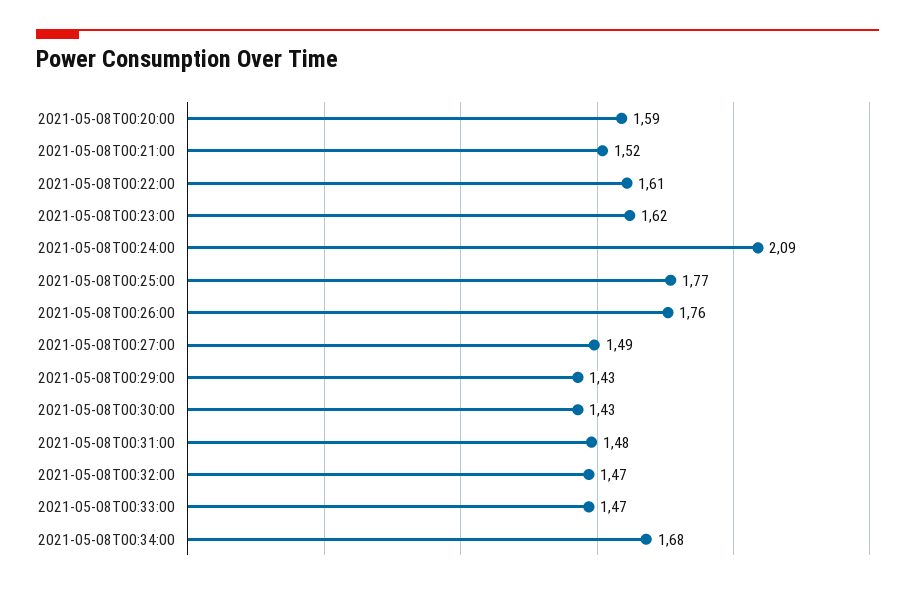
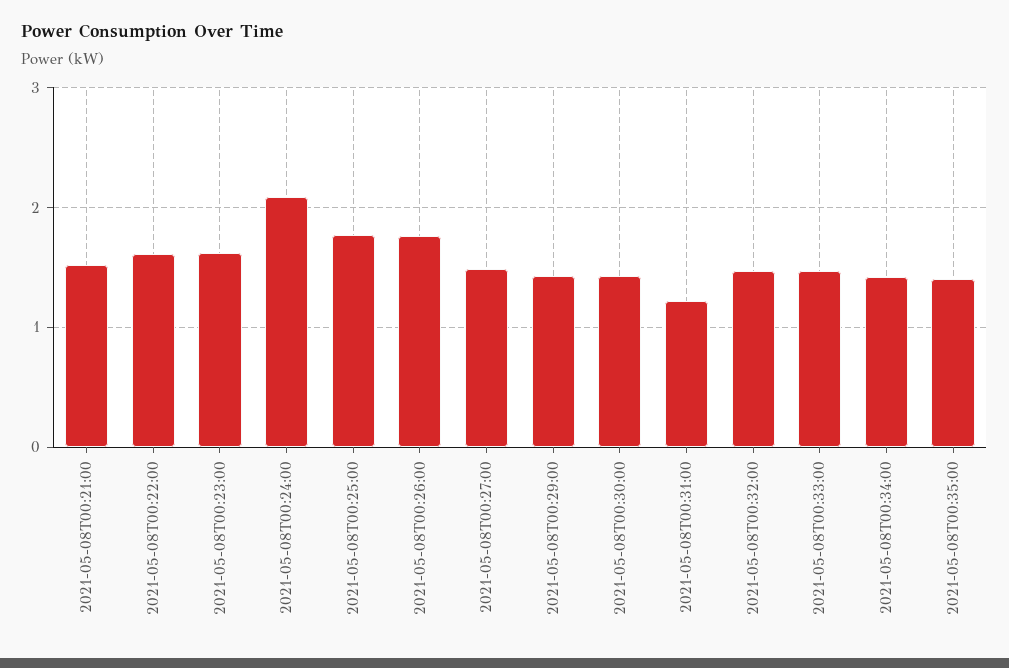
2021-05-08T00:20:00: 1.59 -> none
2021-05-08T00:31:00: 1.48 -> 1.2
2021-05-08T00:34:00: 1.68 -> 1.4
2021-05-08T00:35:00: none -> 1.4

